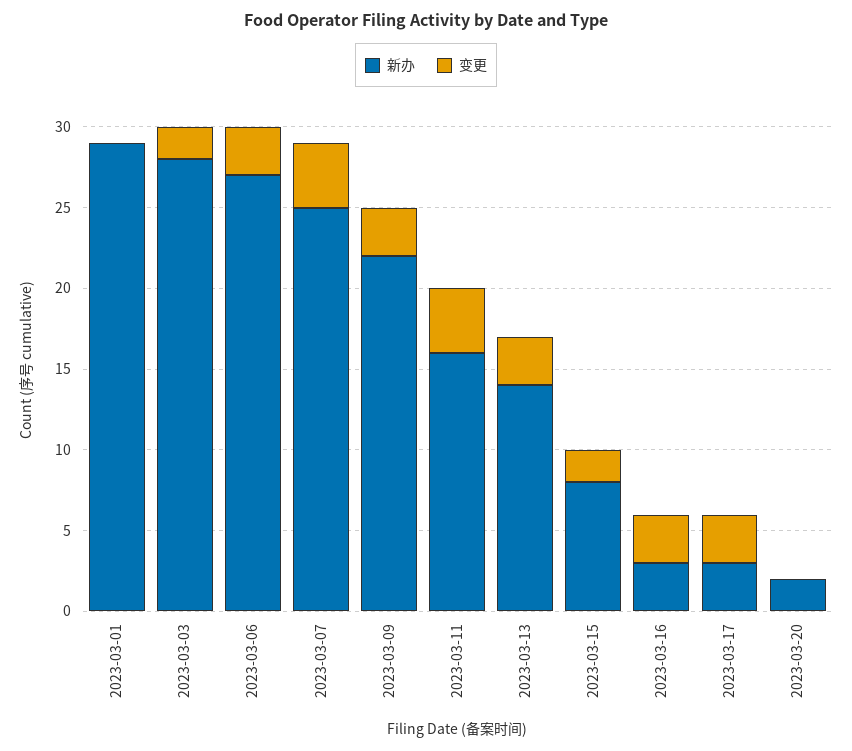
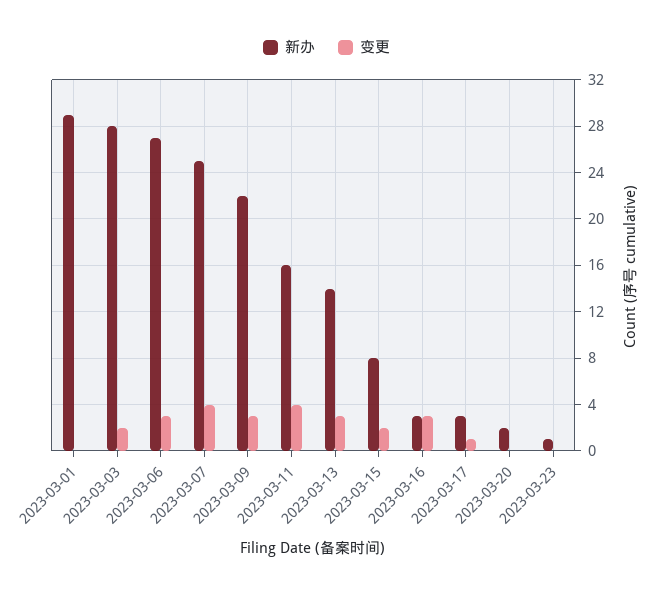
变更, 2023-03-17: 3 -> 1
新办, 2023-03-23: none -> 1
变更, 2023-03-23: none -> 0

